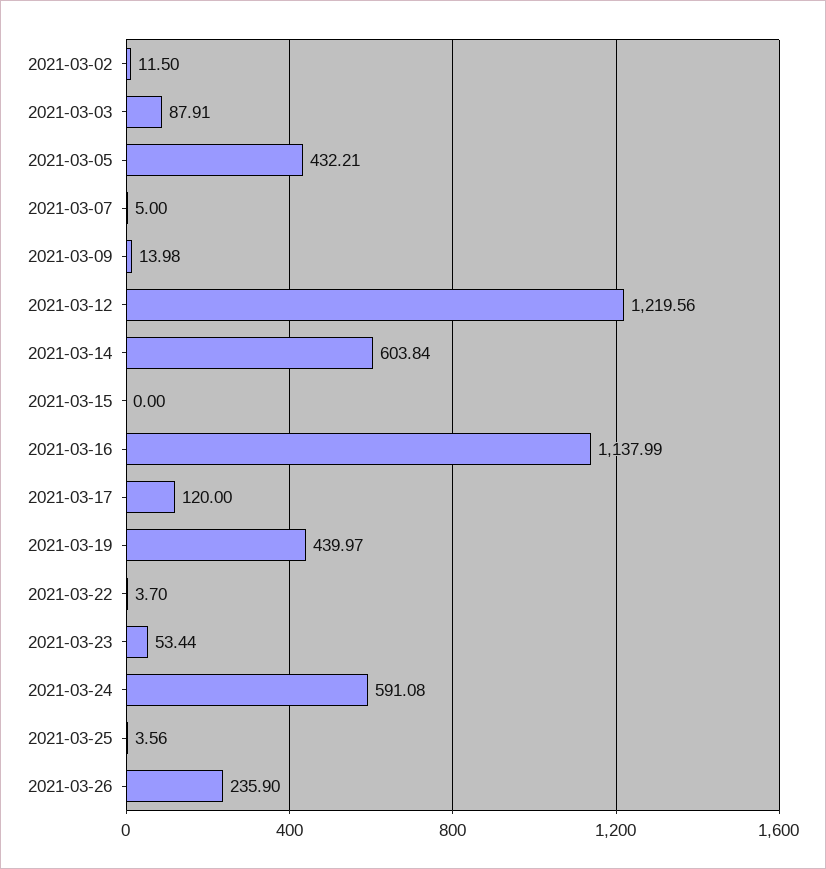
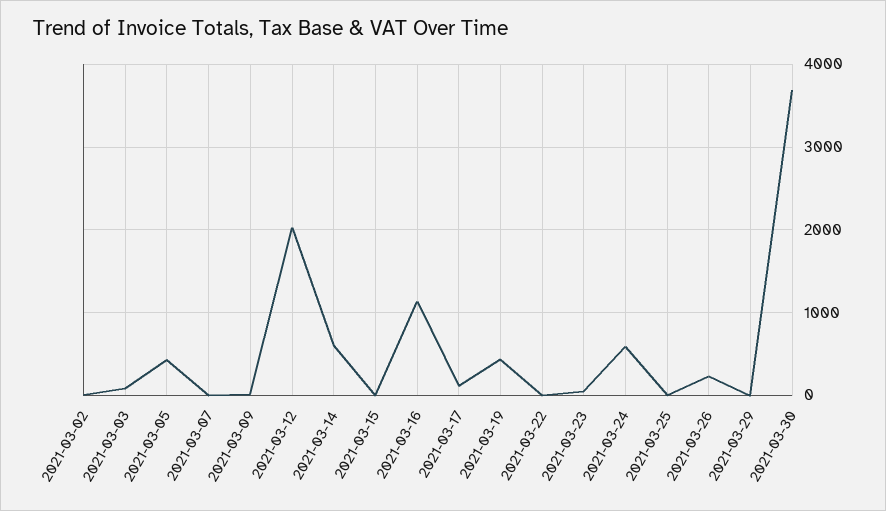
2021-03-12: 1219.56 -> 2000
2021-03-29: none -> 0
2021-03-30: none -> 3700

